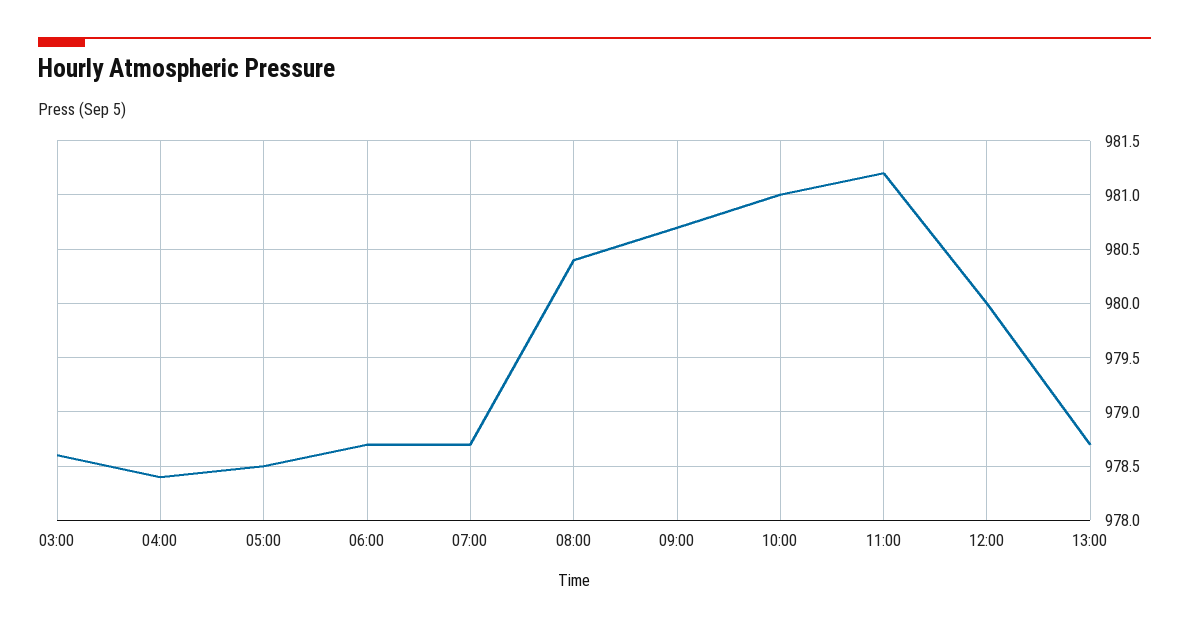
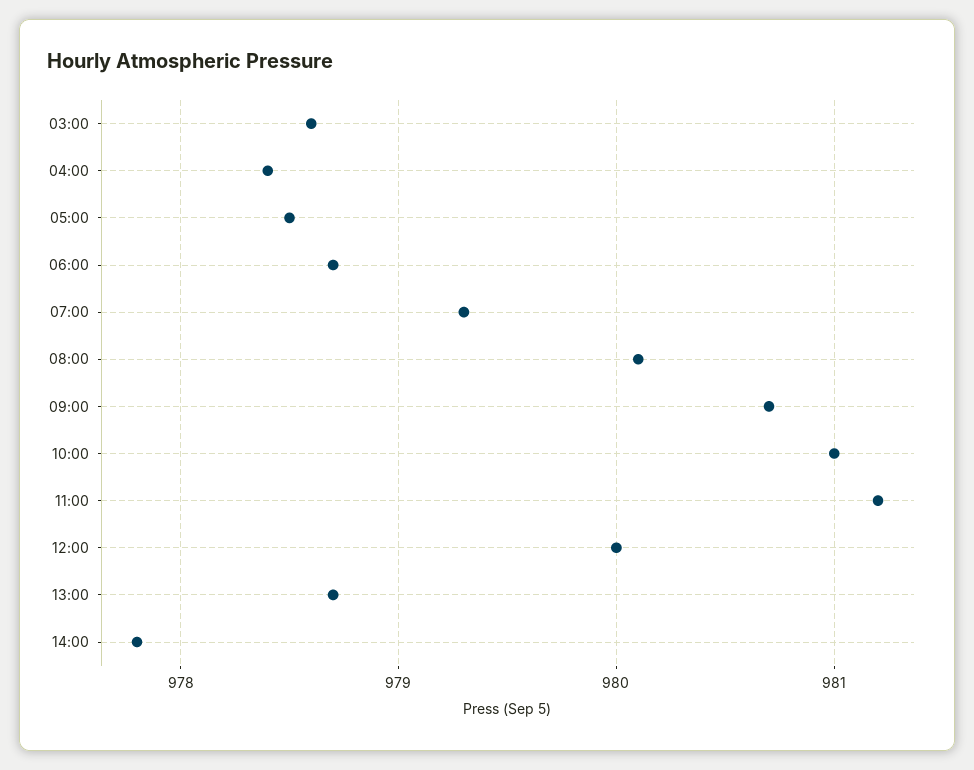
07:00: 978.7 -> 979.3
08:00: 980.4 -> 980.1
14:00: none -> 977.8

